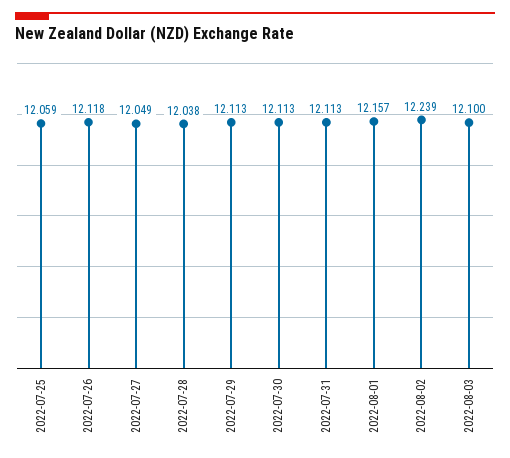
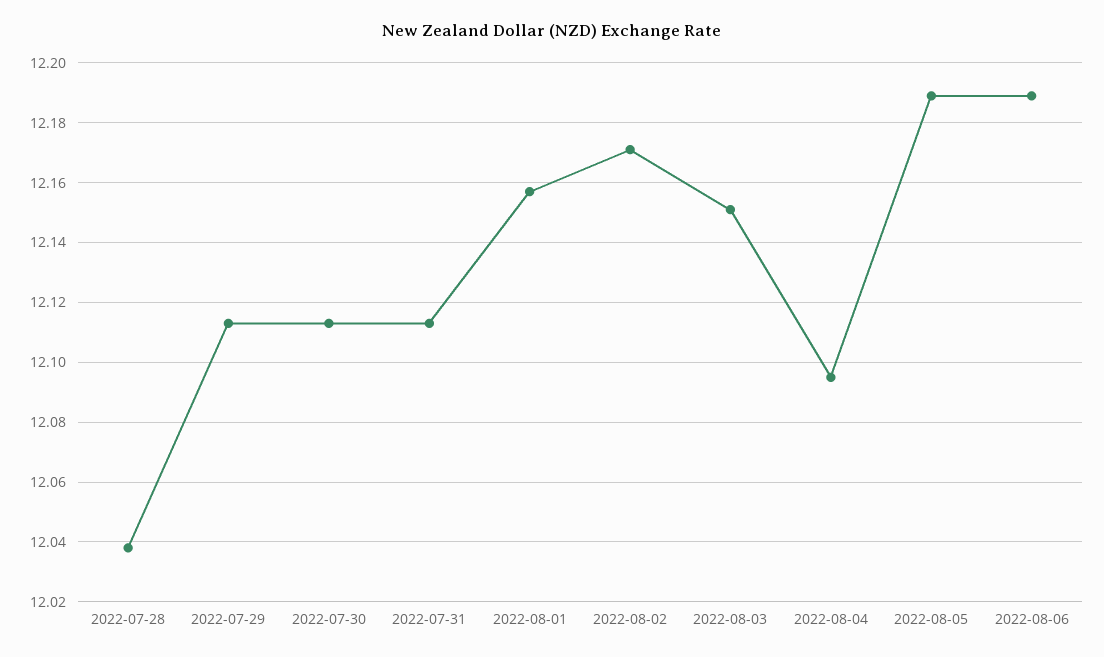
2022-07-25: 12.059 -> none
2022-07-26: 12.118 -> none
2022-07-27: 12.049 -> none
2022-08-02: 12.239 -> 12.17
2022-08-03: 12.1 -> 12.15
2022-08-04: none -> 12.095
2022-08-05: none -> 12.19
2022-08-06: none -> 12.19

